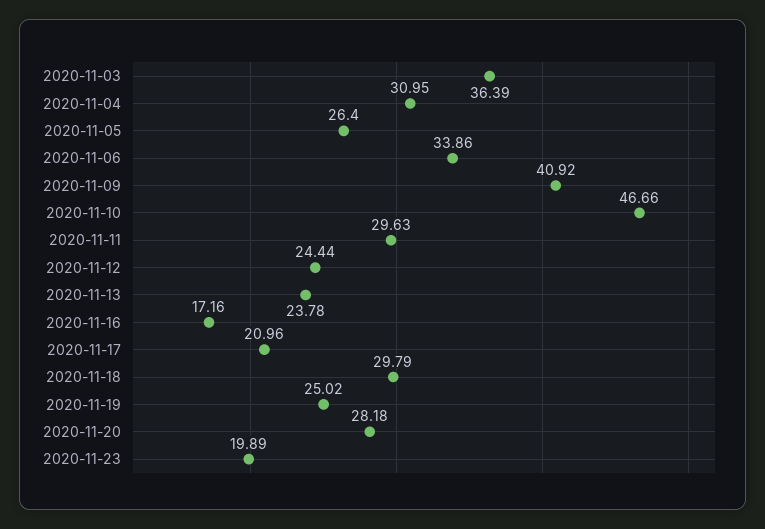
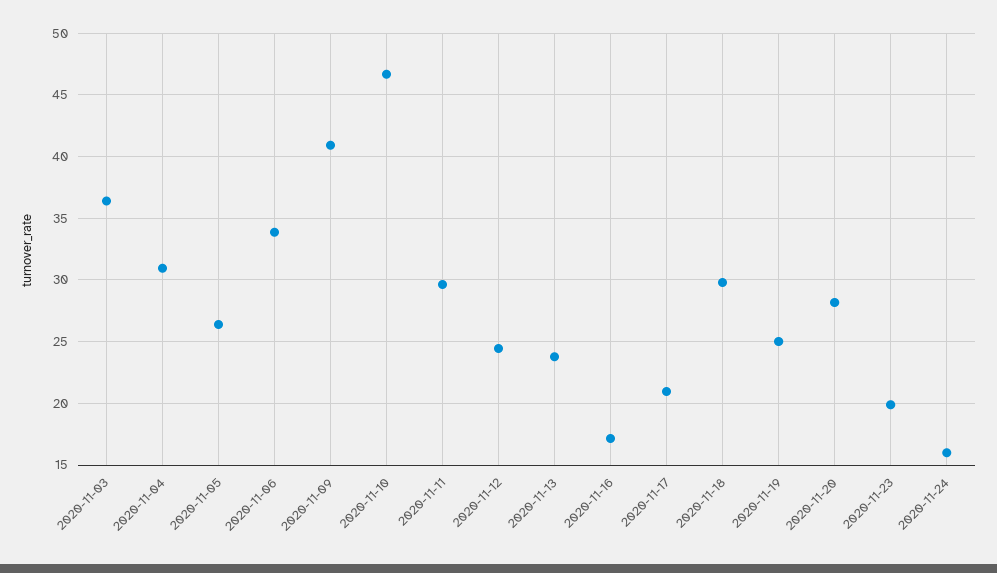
2020-11-24: none -> 16

